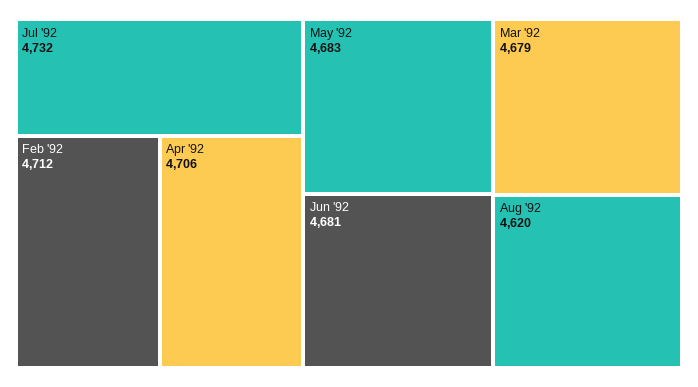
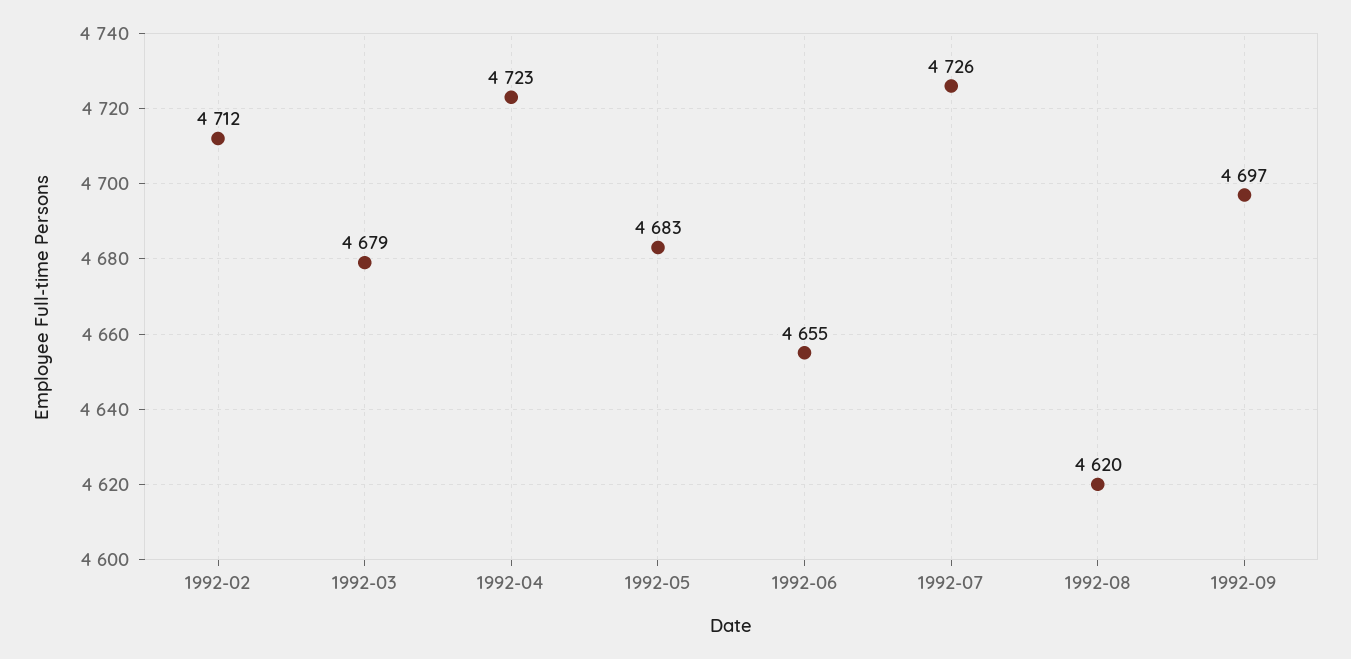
Jul '92: 4732 -> 4726
Apr '92: 4706 -> 4723
Jun '92: 4681 -> 4655
1992-09: none -> 4697

